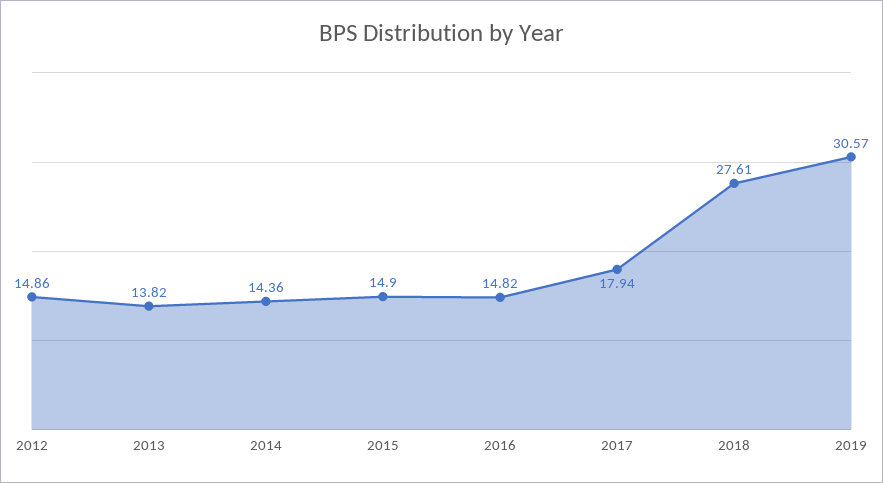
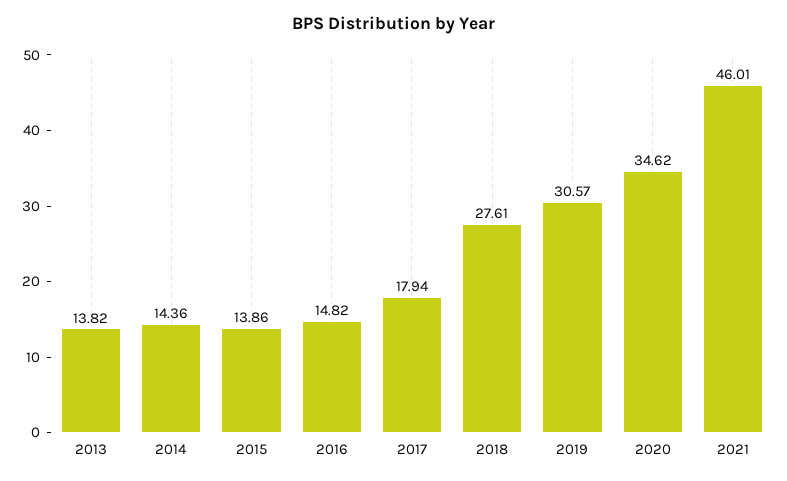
2012: 14.86 -> none
2015: 14.9 -> 13.86
2020: none -> 34.62
2021: none -> 46.01

